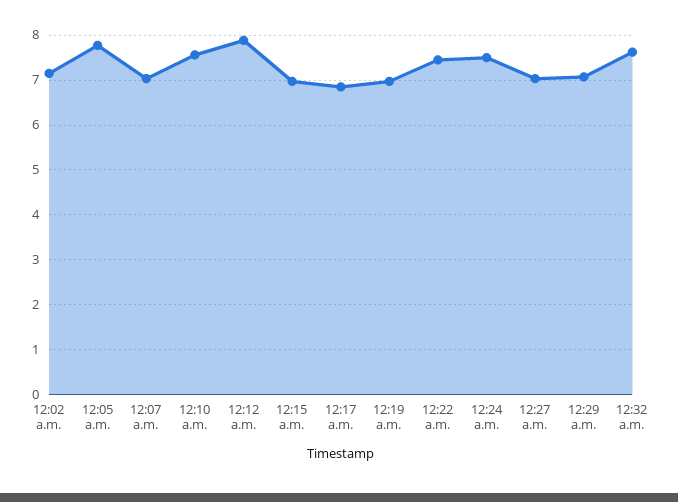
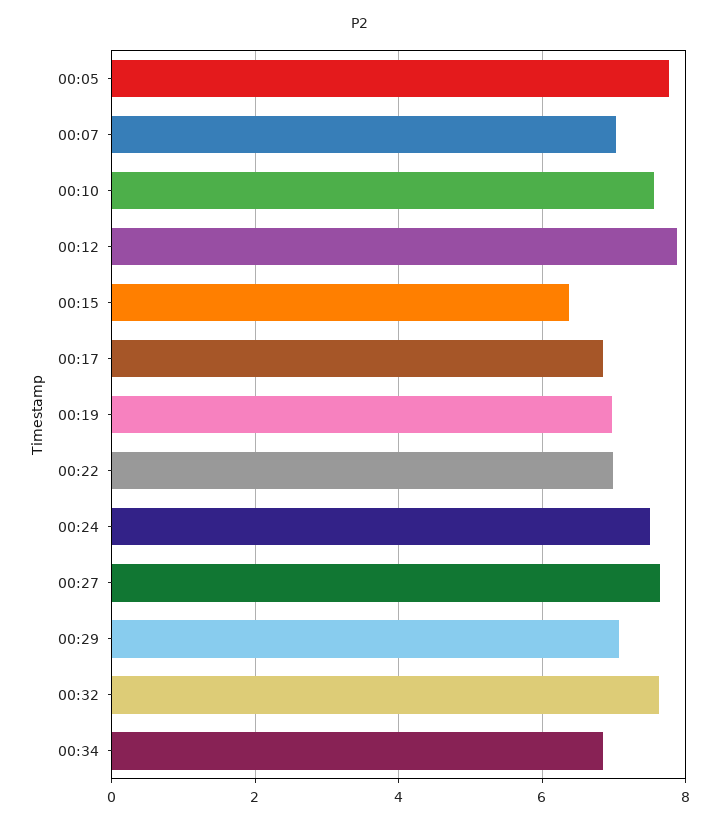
12:02 a.m.: 7.2 -> none
12:15 a.m.: 7 -> 6.4
12:22 a.m.: 7.4 -> 7
12:27 a.m.: 7 -> 7.6
00:34: none -> 6.8

